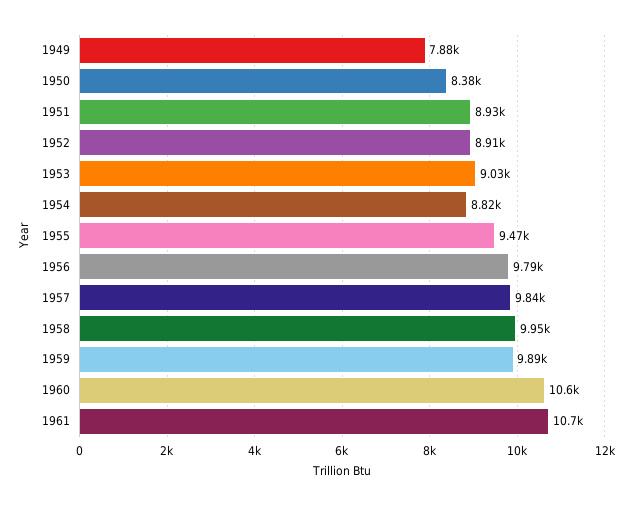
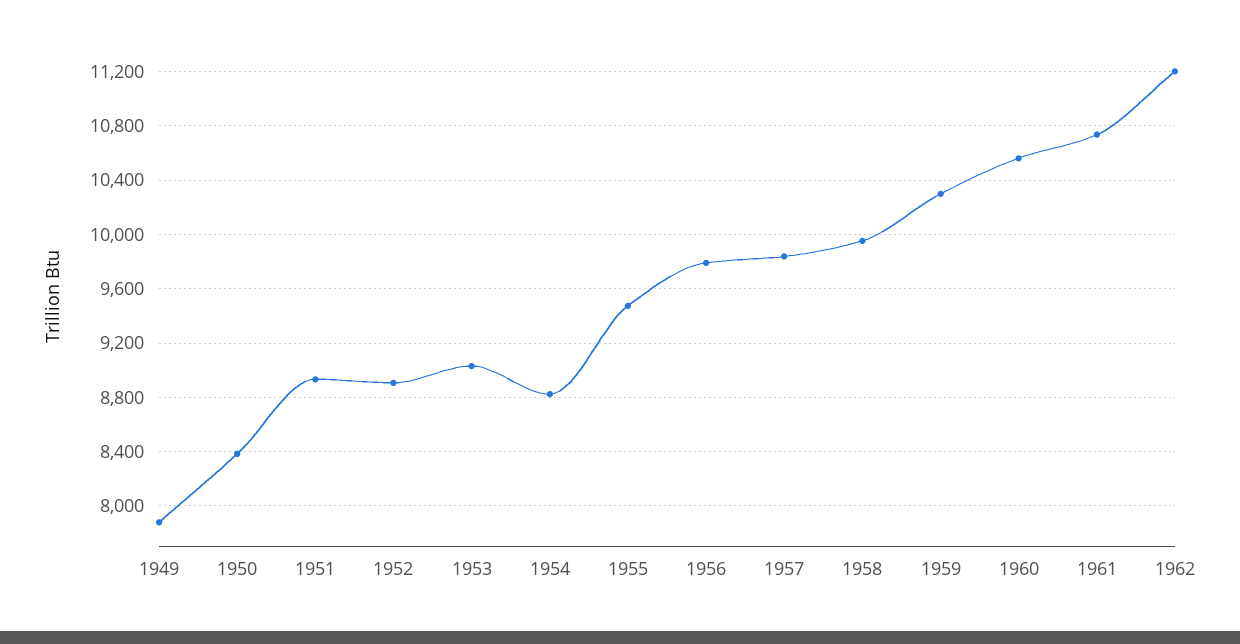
1959: 9890 -> 10300
1962: none -> 11200

